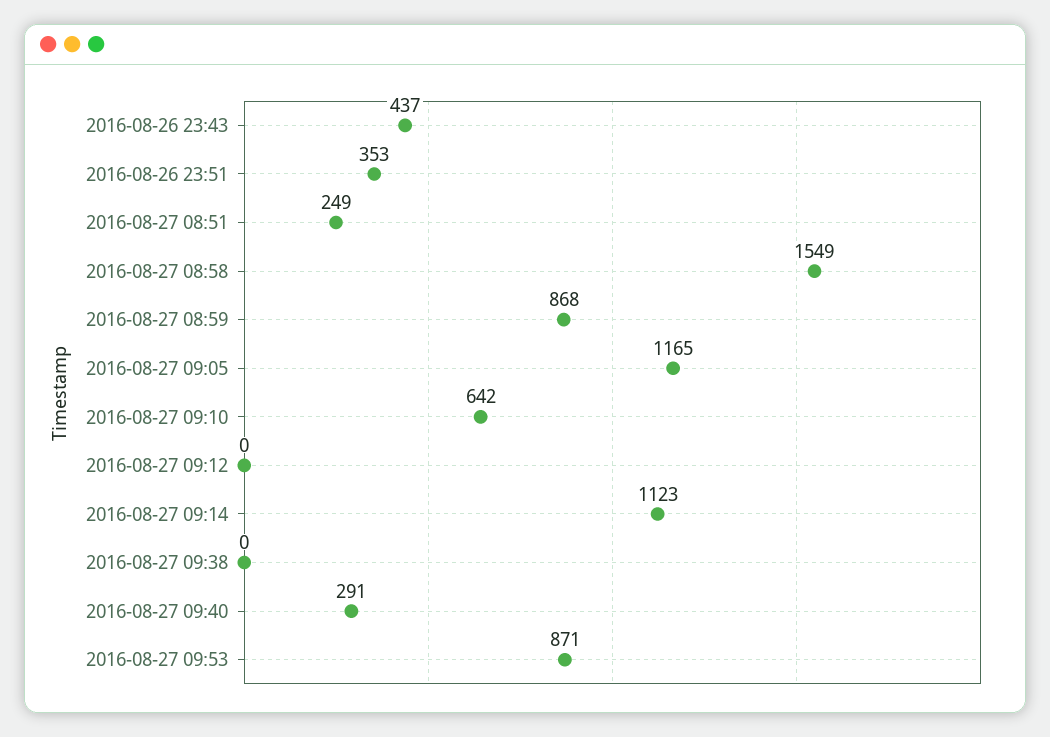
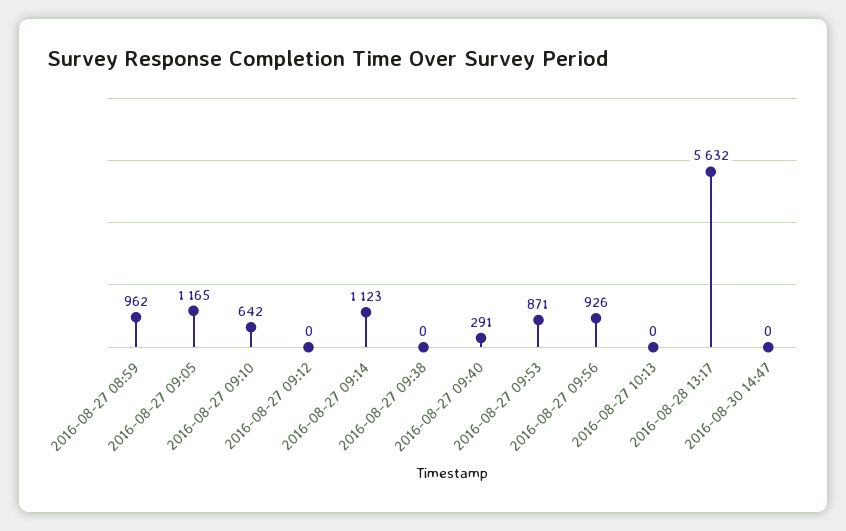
2016-08-26 23:43: 437 -> none
2016-08-26 23:51: 353 -> none
2016-08-27 08:51: 249 -> none
2016-08-27 08:58: 1549 -> none
2016-08-27 08:59: 868 -> 962
2016-08-27 09:56: none -> 926
2016-08-27 10:13: none -> 0
2016-08-28 13:17: none -> 5632
2016-08-30 14:47: none -> 0

